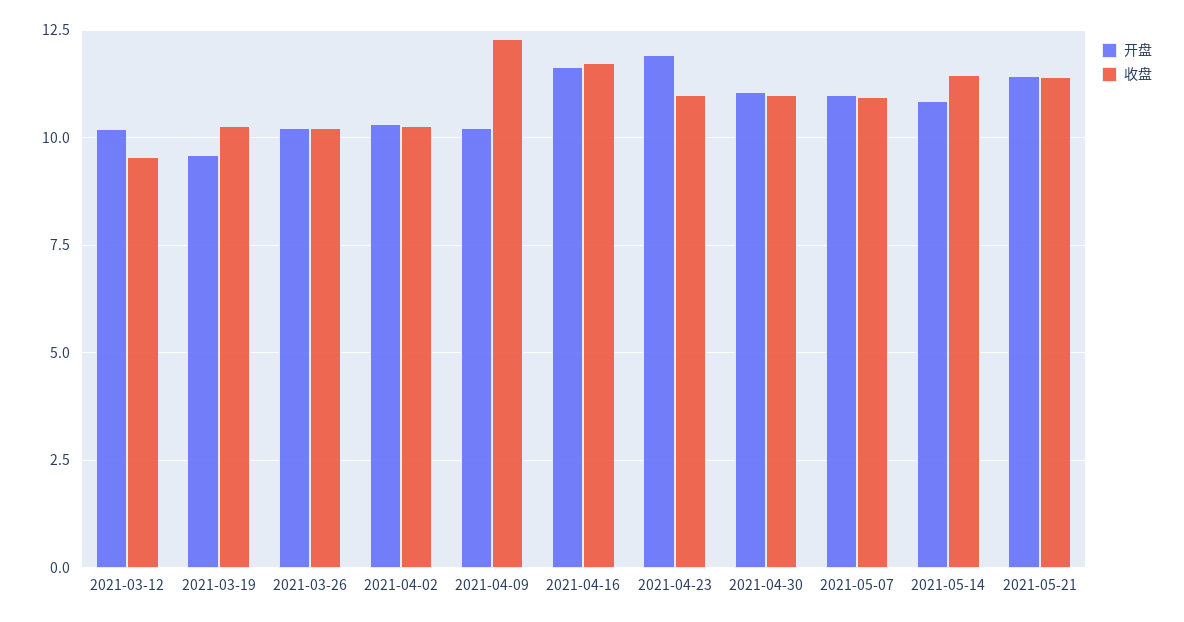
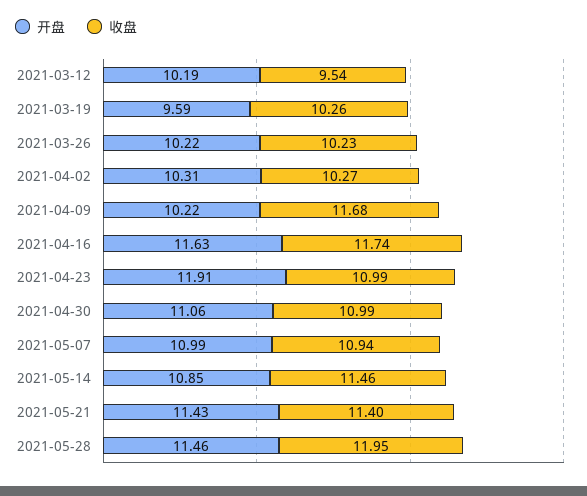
收盘, 2021-04-09: 12.25 -> 11.68
开盘, 2021-05-28: none -> 11.46
收盘, 2021-05-28: none -> 11.95

